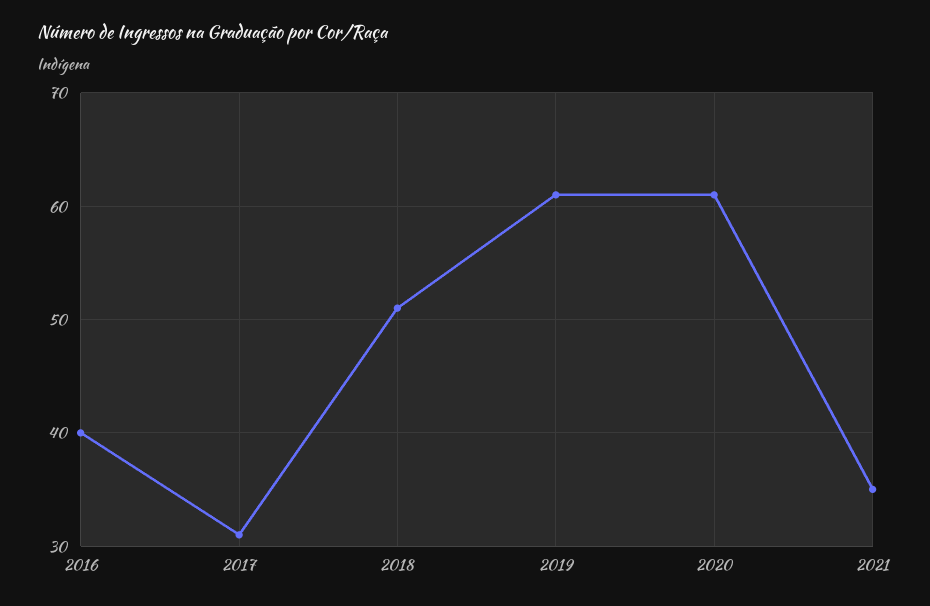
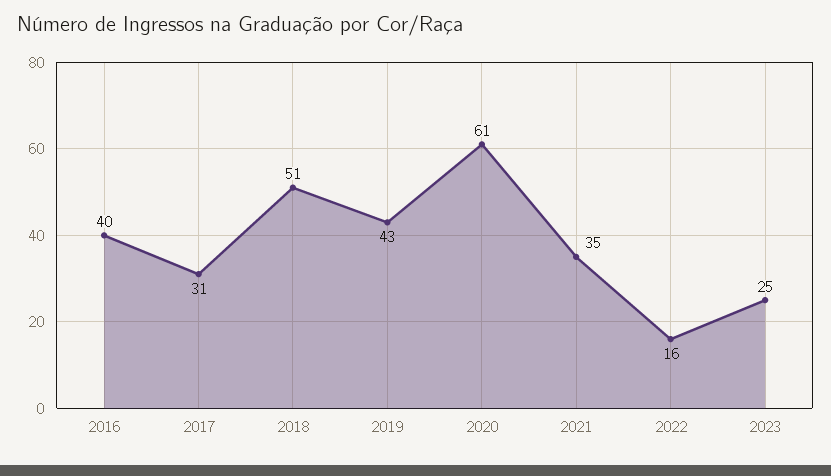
2019: 61 -> 43
2022: none -> 16
2023: none -> 25

